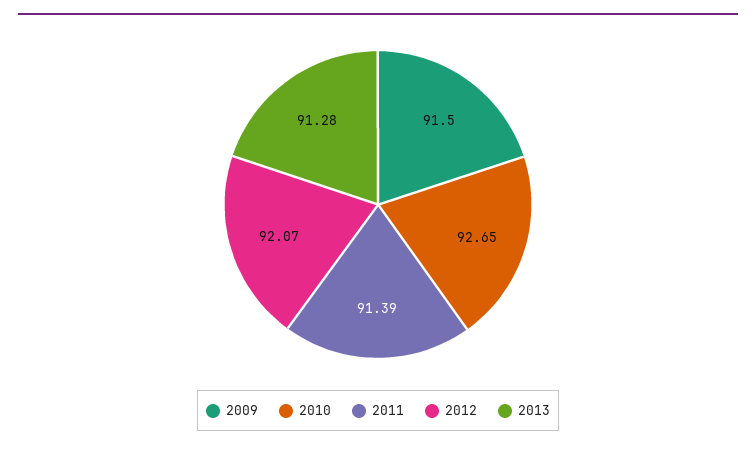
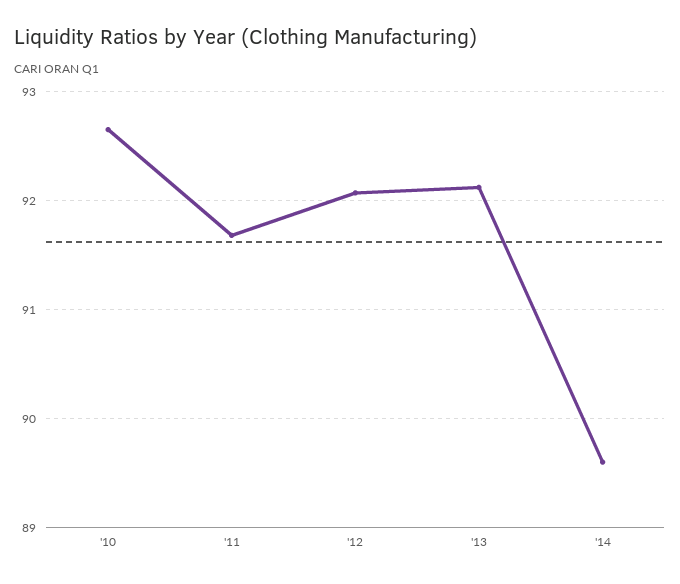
2009: 91.5 -> none
2011: 91.39 -> 91.7
2013: 91.28 -> 92.1
'14: none -> 89.6

